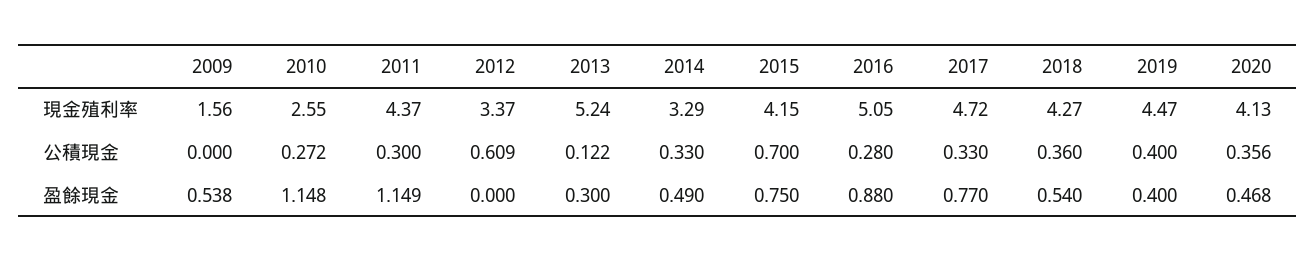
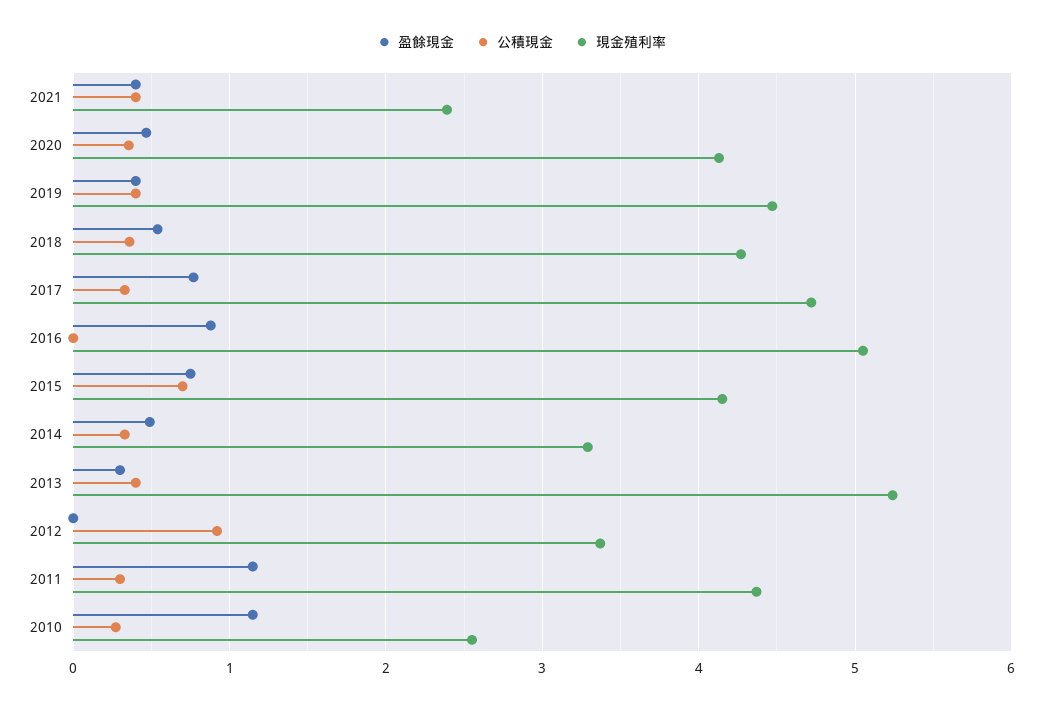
現金殖利率, 2009: 1.56 -> none
公積現金, 2009: 0 -> none
公積現金, 2012: 0.609 -> 0.9
公積現金, 2013: 0.122 -> 0.4
公積現金, 2016: 0.28 -> 0
盈餘現金, 2009: 0.538 -> none
盈餘現金, 2021: none -> 0.4
公積現金, 2021: none -> 0.4
現金殖利率, 2021: none -> 2.4

